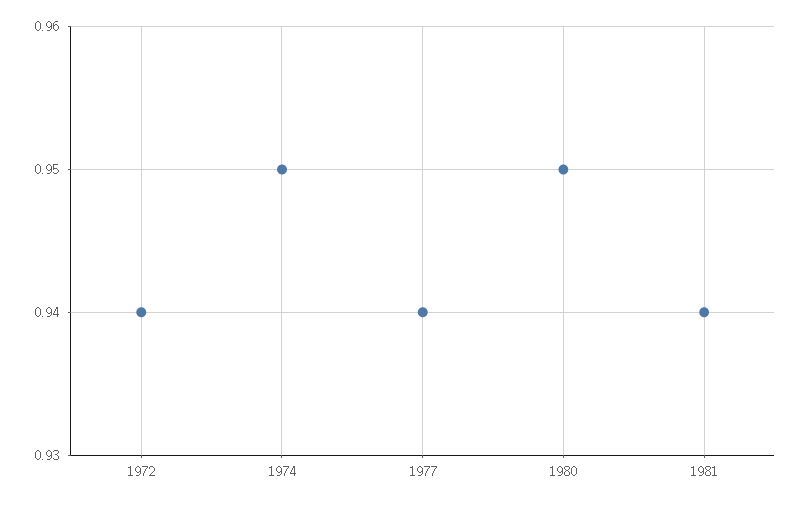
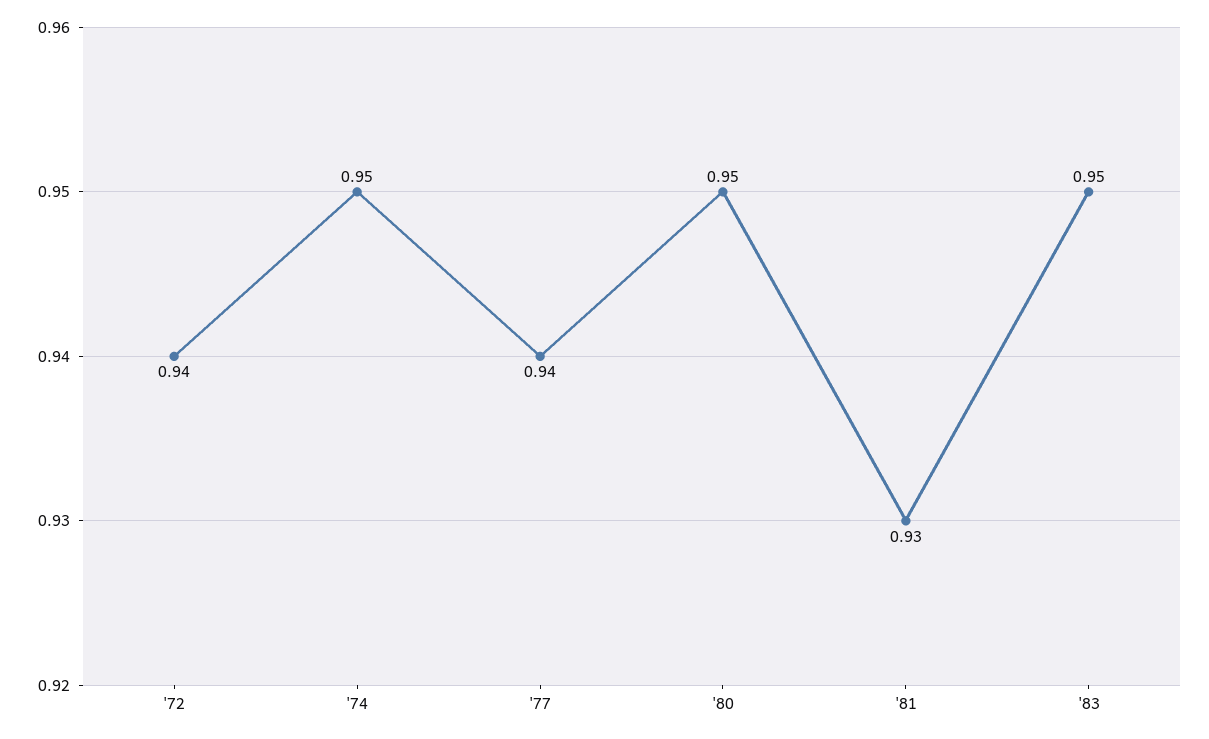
1981: 0.94 -> 0.93
'83: none -> 0.95

